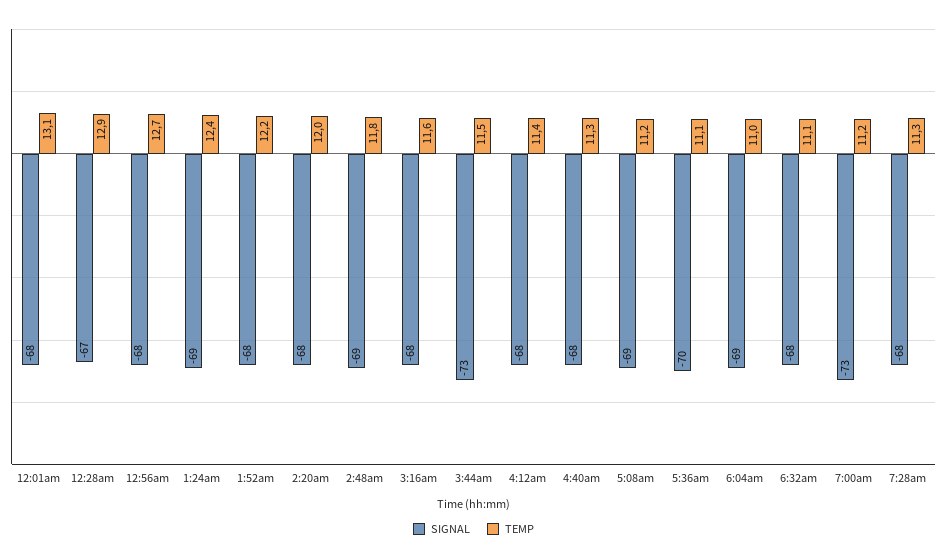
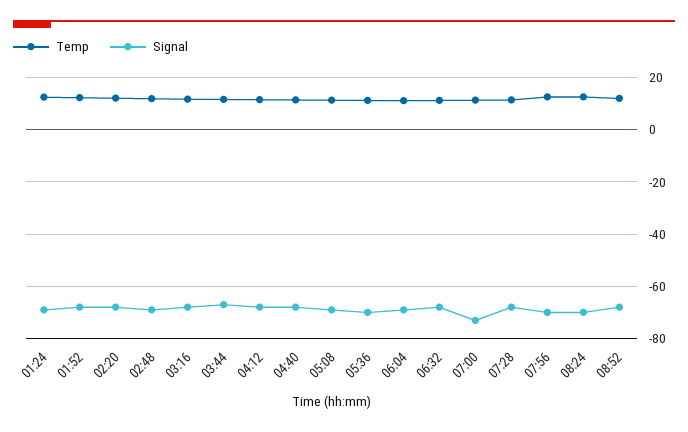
SIGNAL, 12:01am: -68 -> none
TEMP, 12:01am: 13.1 -> none
SIGNAL, 12:28am: -67 -> none
TEMP, 12:28am: 12.9 -> none
SIGNAL, 12:56am: -68 -> none
TEMP, 12:56am: 12.7 -> none
SIGNAL, 3:44am: -73 -> -67.5
TEMP, 07:56: none -> 12.5
SIGNAL, 07:56: none -> -70
TEMP, 08:24: none -> 12.5
SIGNAL, 08:24: none -> -70
TEMP, 08:52: none -> 12.5
SIGNAL, 08:52: none -> -67.5

